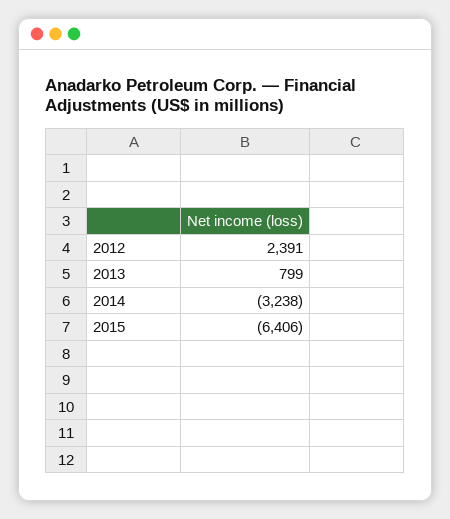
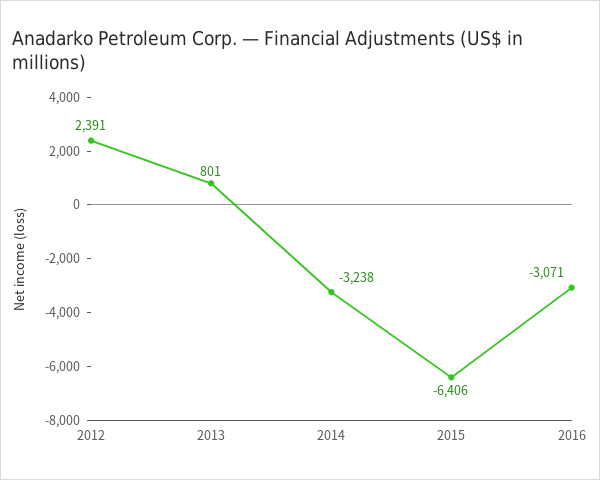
2013: 799 -> 801
2016: none -> -3071

